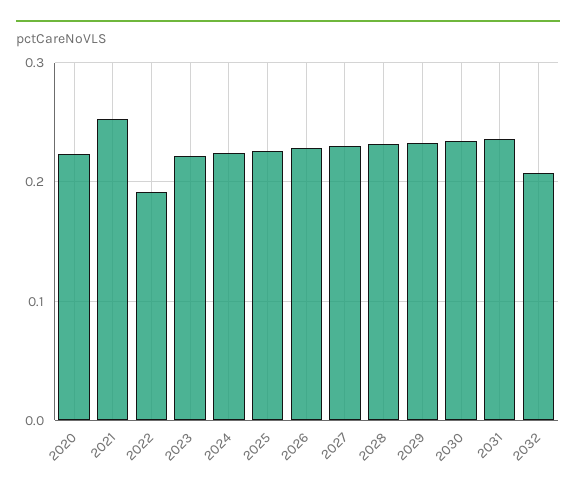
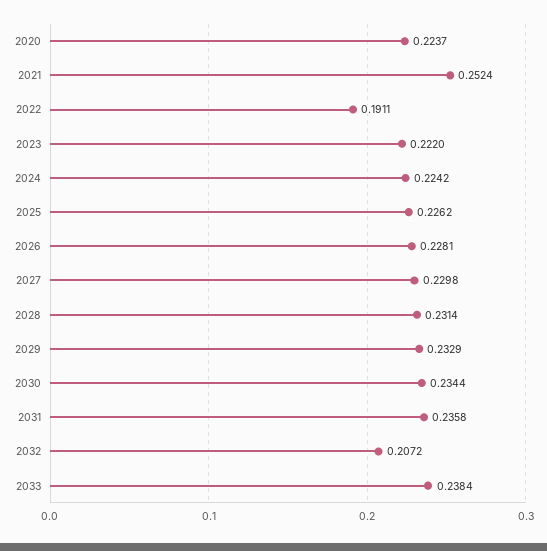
2033: none -> 0.2384

